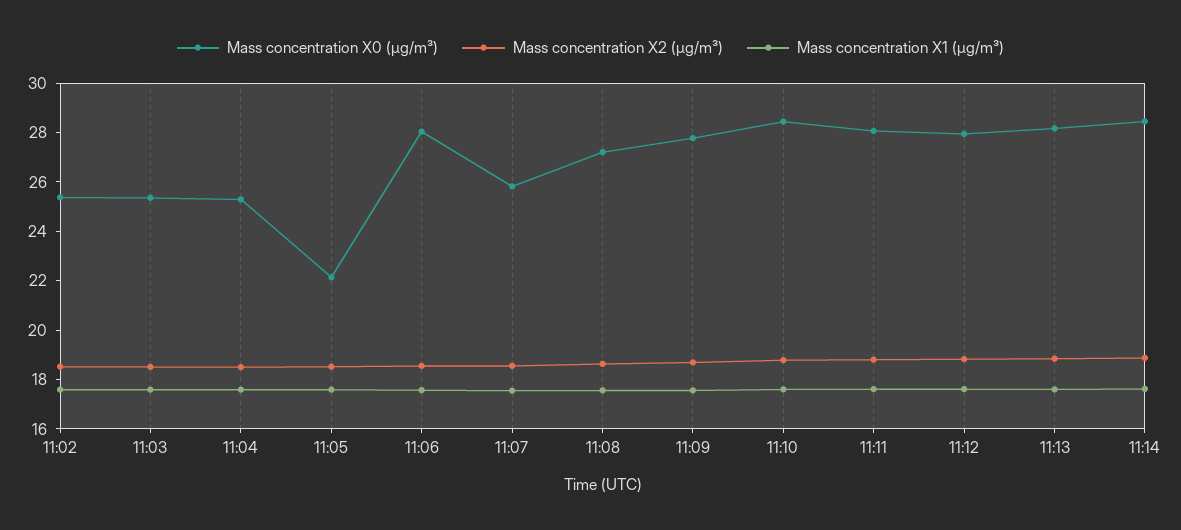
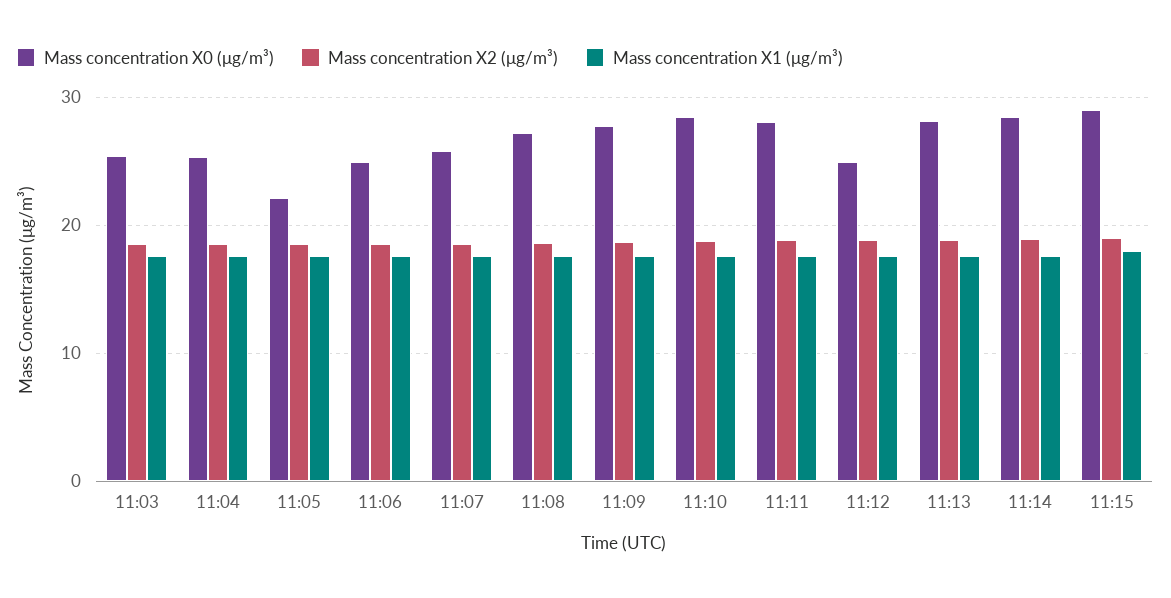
Mass concentration X0 (μg/m³), 11:02: 25.5 -> none
Mass concentration X2 (μg/m³), 11:02: 18.5 -> none
Mass concentration X1 (μg/m³), 11:02: 17.5 -> none
Mass concentration X0 (μg/m³), 11:06: 28 -> 25
Mass concentration X0 (μg/m³), 11:12: 28 -> 25
Mass concentration X0 (μg/m³), 11:15: none -> 29
Mass concentration X2 (μg/m³), 11:15: none -> 19
Mass concentration X1 (μg/m³), 11:15: none -> 18

